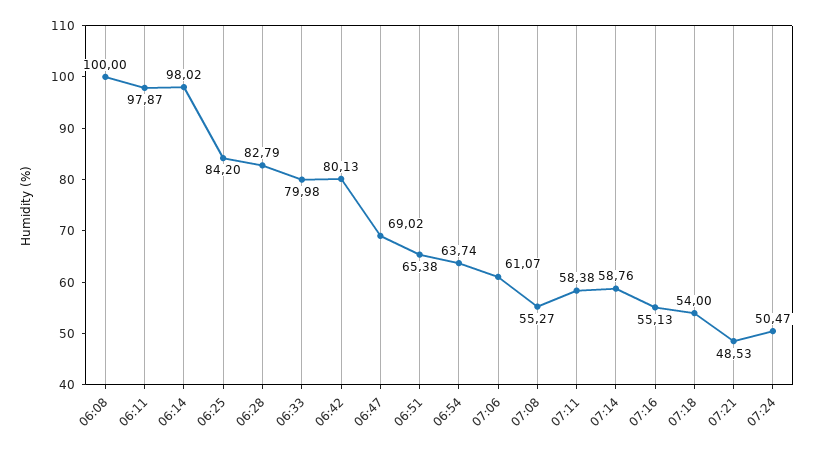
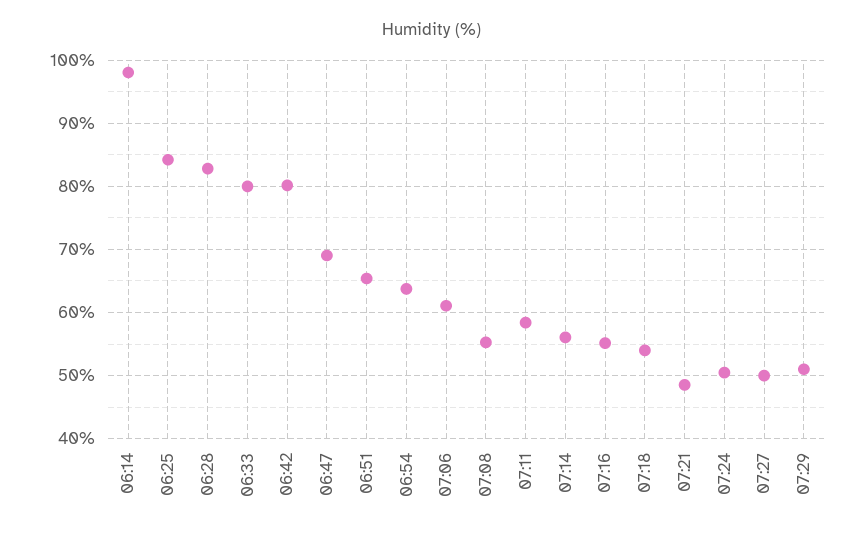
06:08: 100 -> none
06:11: 97.87 -> none
07:14: 58.76 -> 56
07:27: none -> 50
07:29: none -> 51

